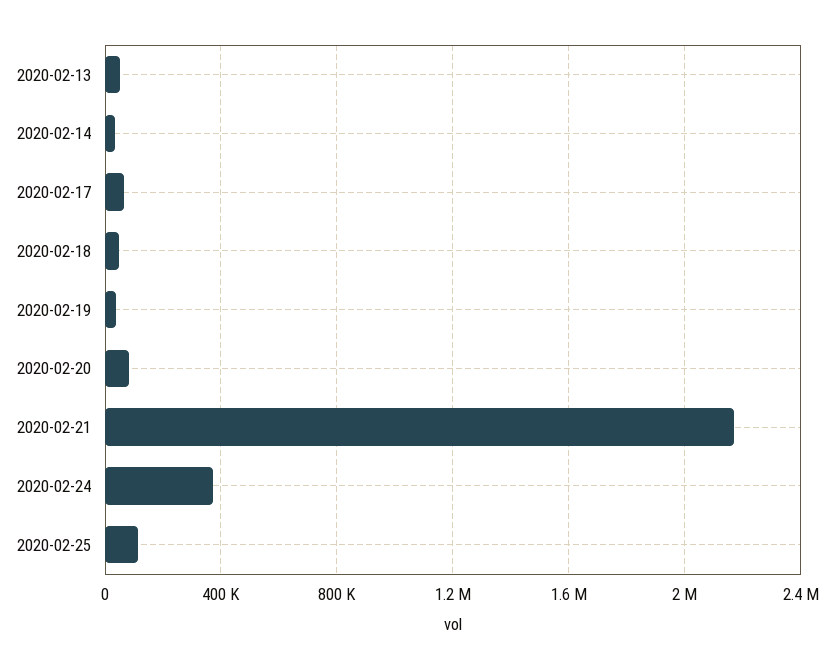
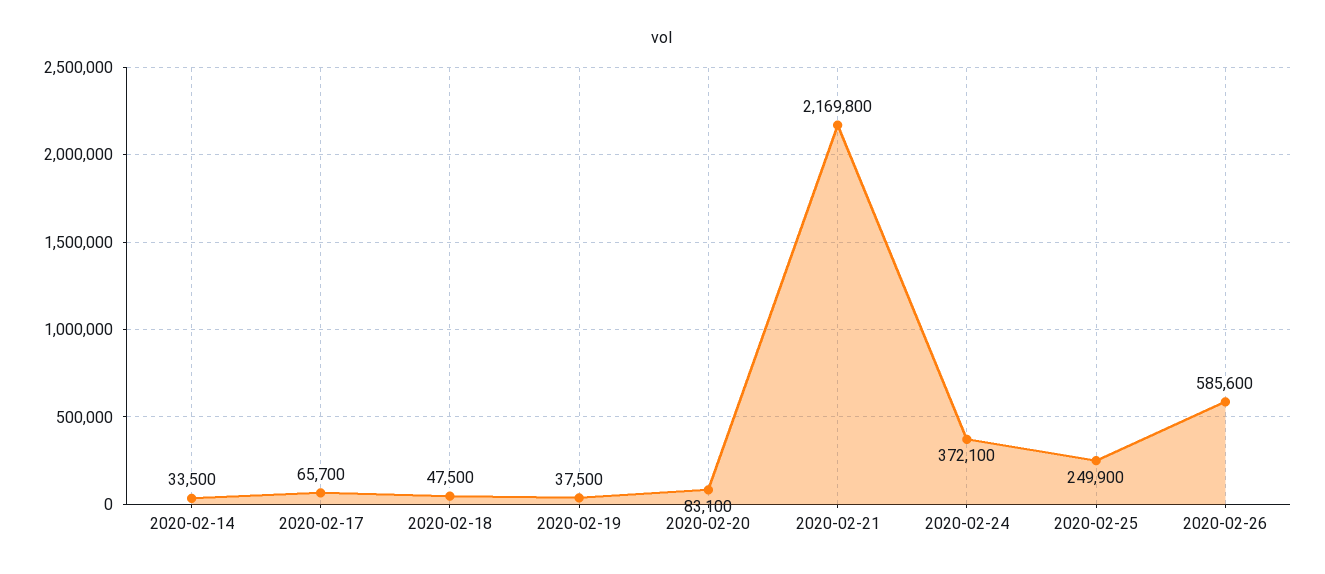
2020-02-13: 50000 -> none
2020-02-25: 100000 -> 249900
2020-02-26: none -> 585600

